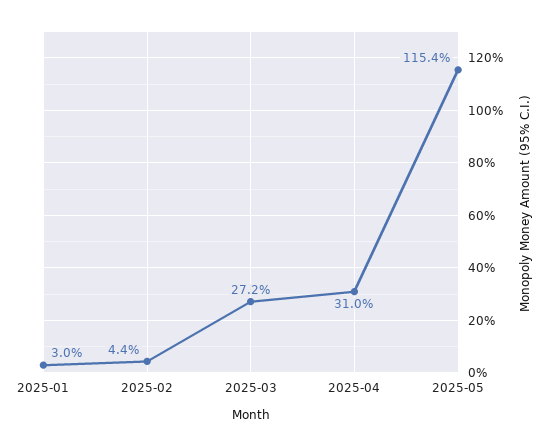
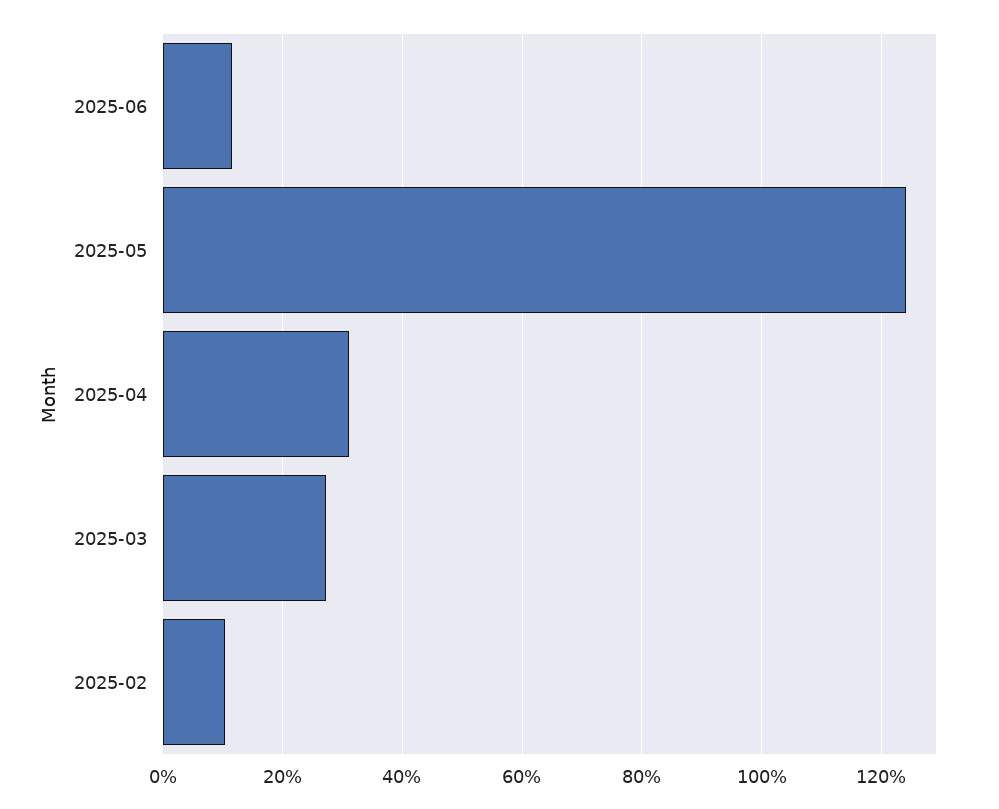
2025-01: 3 -> none
2025-02: 4.4 -> 10
2025-05: 115.4 -> 124
2025-06: none -> 12

